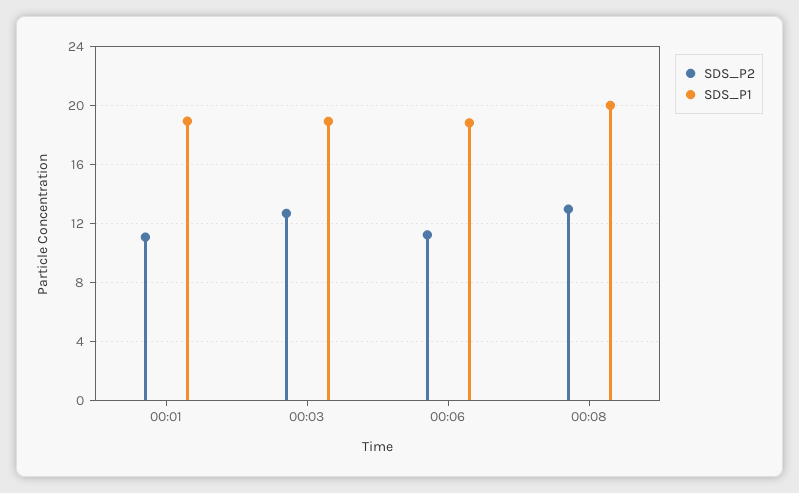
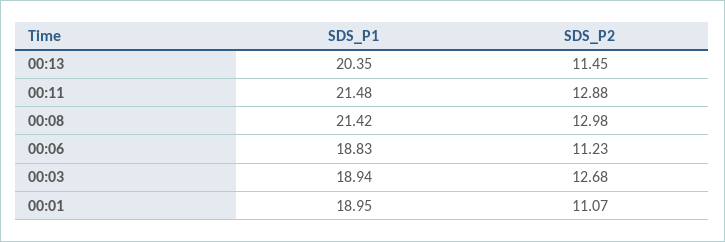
SDS_P1, 00:08: 20 -> 21.42
SDS_P1, 00:13: none -> 20.35
SDS_P2, 00:13: none -> 11.45
SDS_P1, 00:11: none -> 21.48
SDS_P2, 00:11: none -> 12.88

